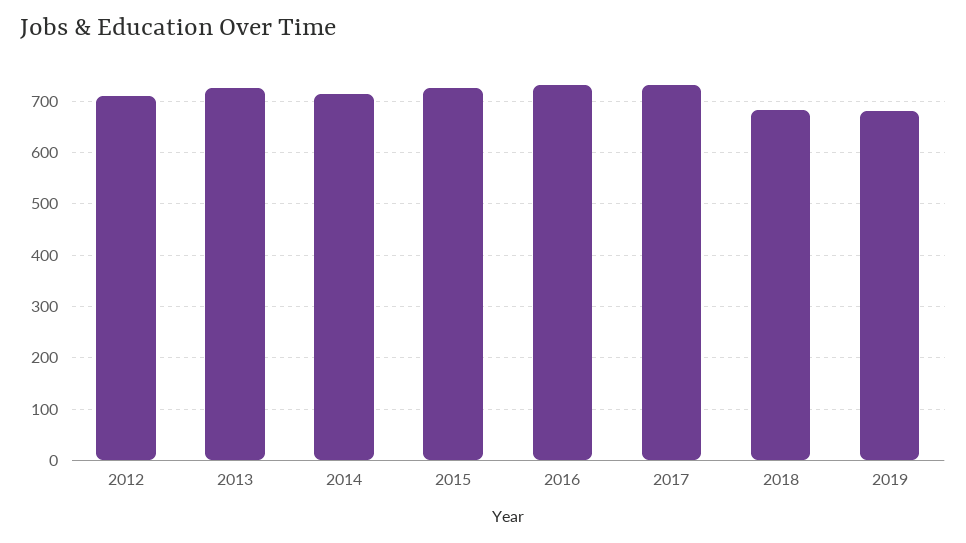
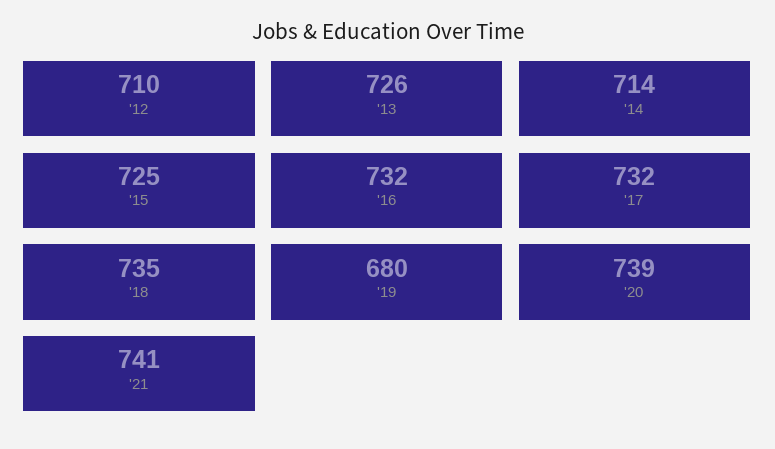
2018: 680 -> 735
'20: none -> 739
'21: none -> 741

